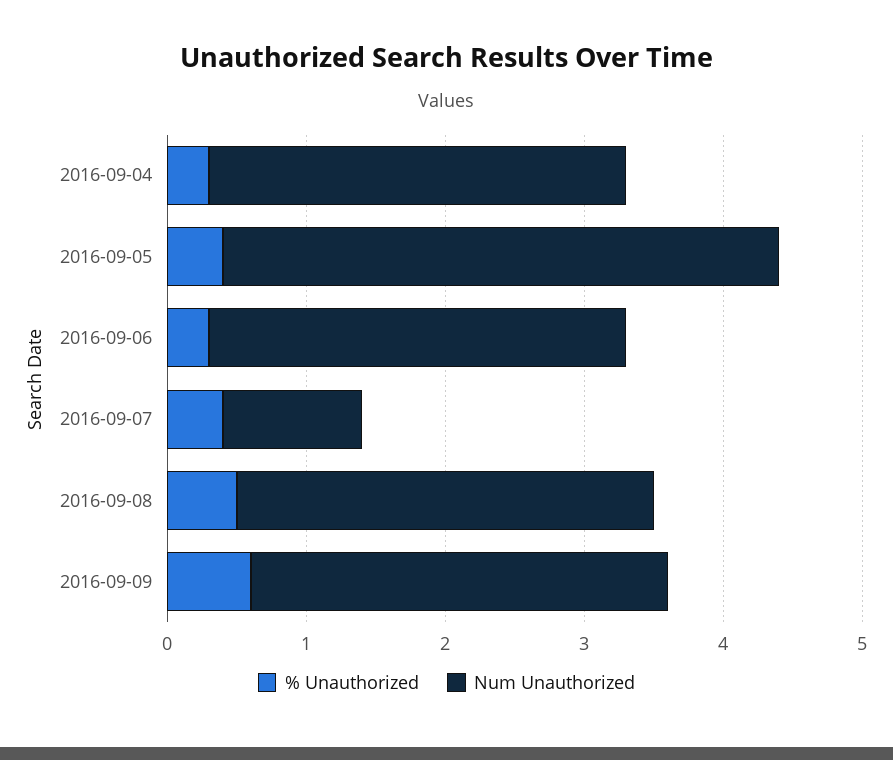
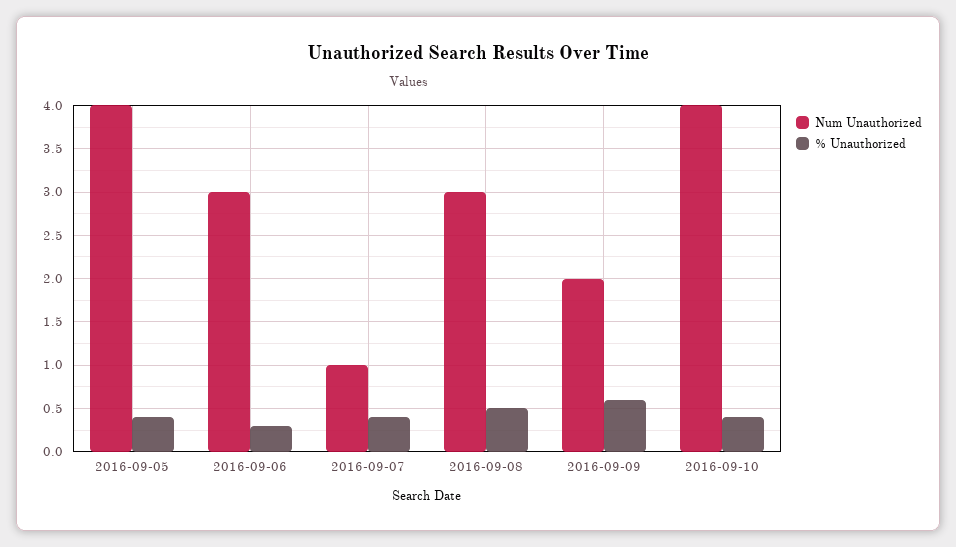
% Unauthorized, 2016-09-04: 0.3 -> none
Num Unauthorized, 2016-09-04: 3 -> none
Num Unauthorized, 2016-09-09: 3 -> 2
Num Unauthorized, 2016-09-10: none -> 4
% Unauthorized, 2016-09-10: none -> 0.4

